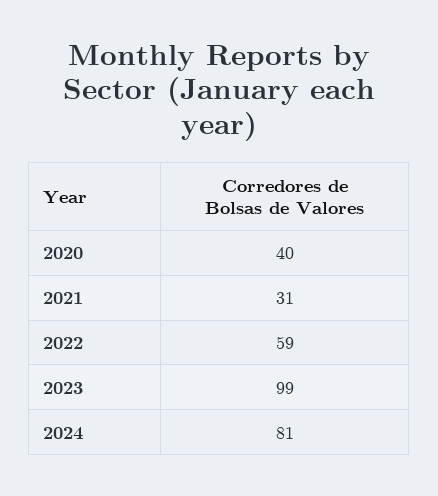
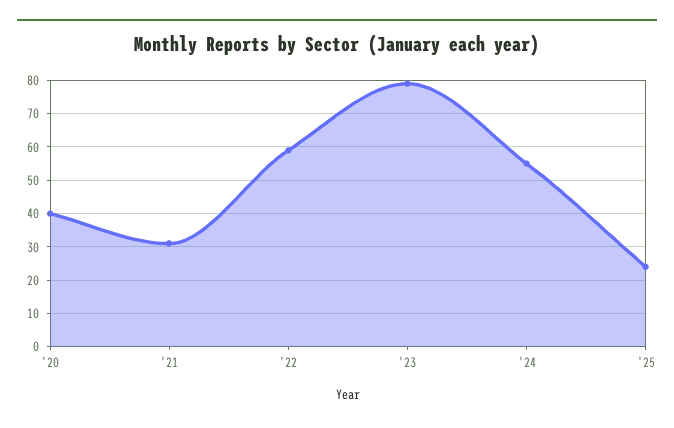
2023: 99 -> 80
2024: 81 -> 55
'25: none -> 25

